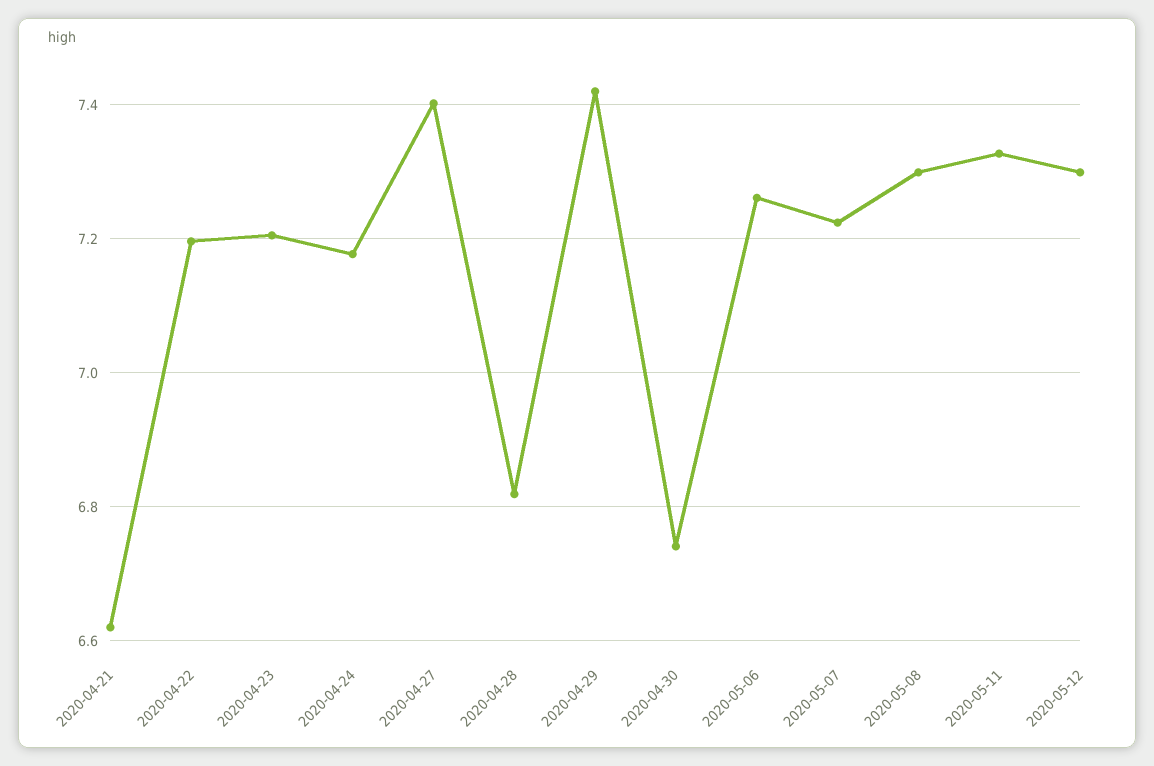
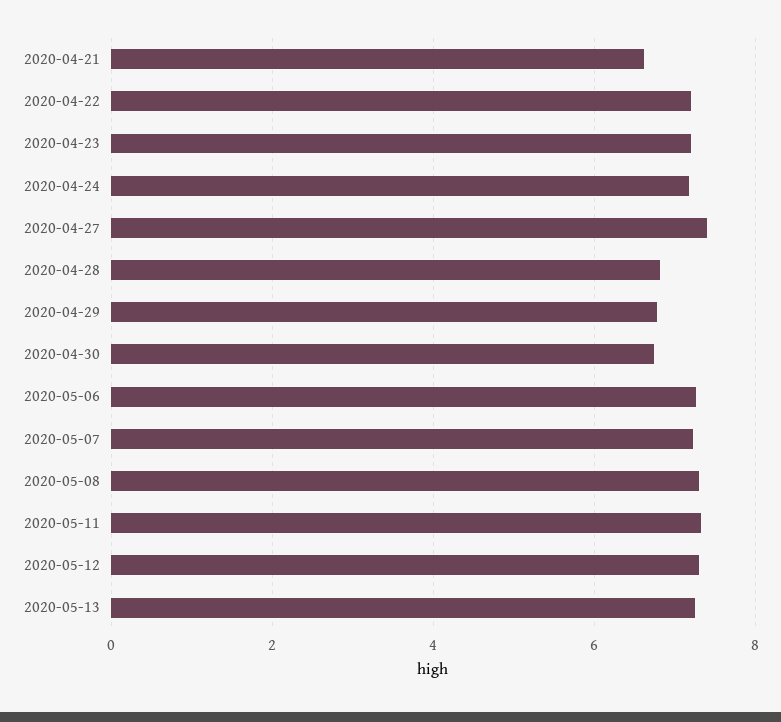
2020-04-29: 7.42 -> 6.8
2020-05-13: none -> 7.2

